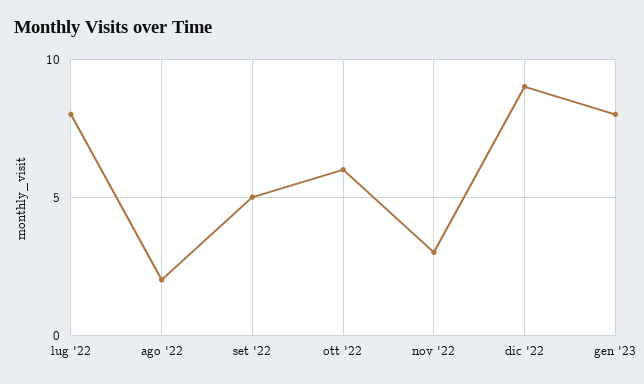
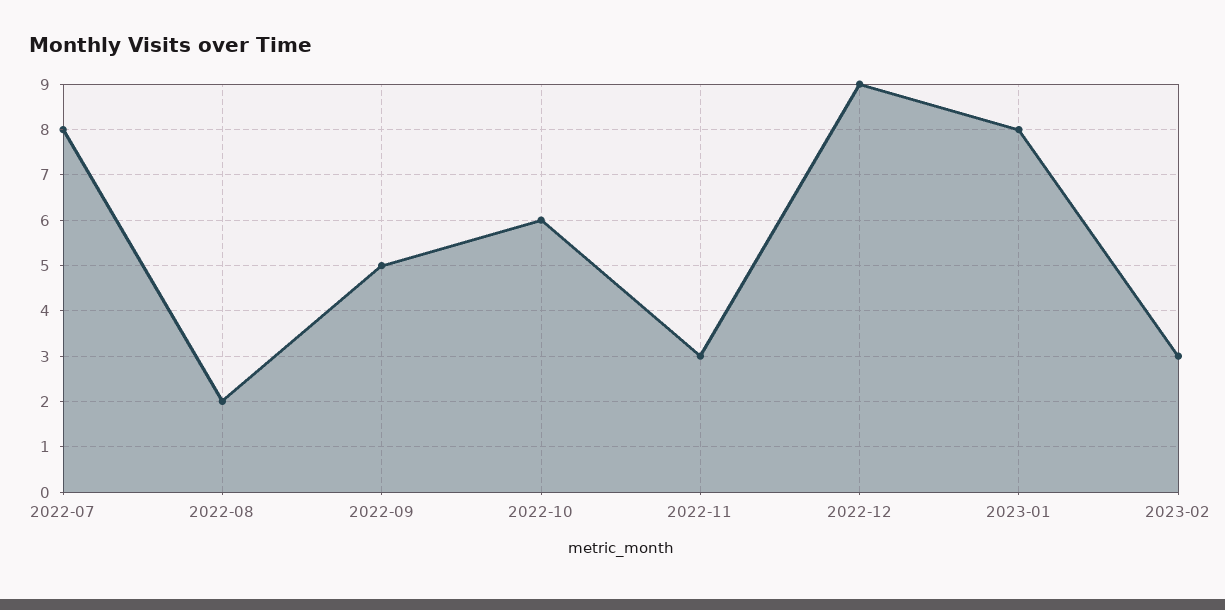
2023-02: none -> 3

